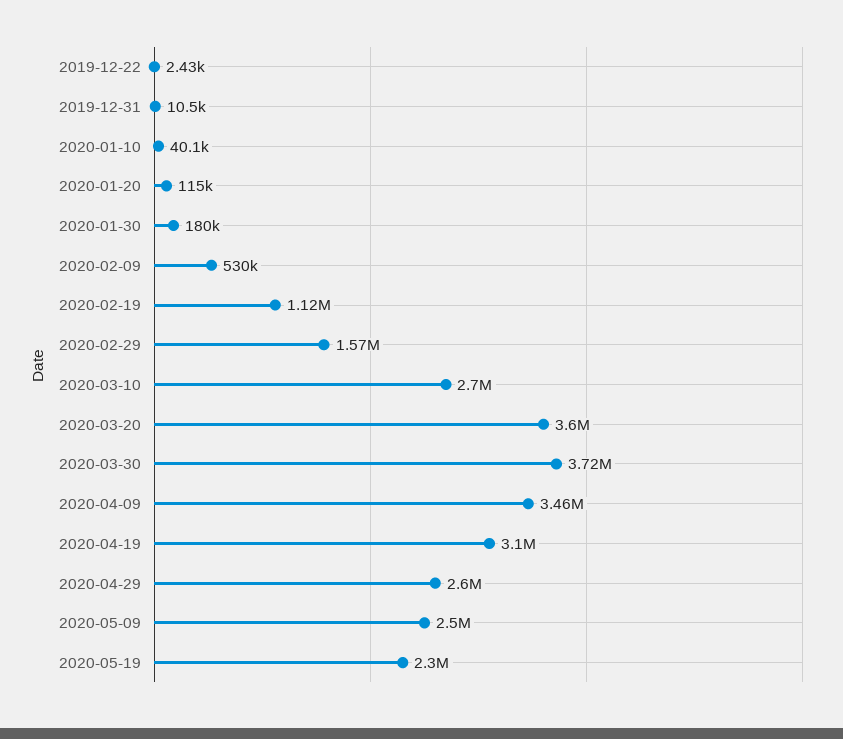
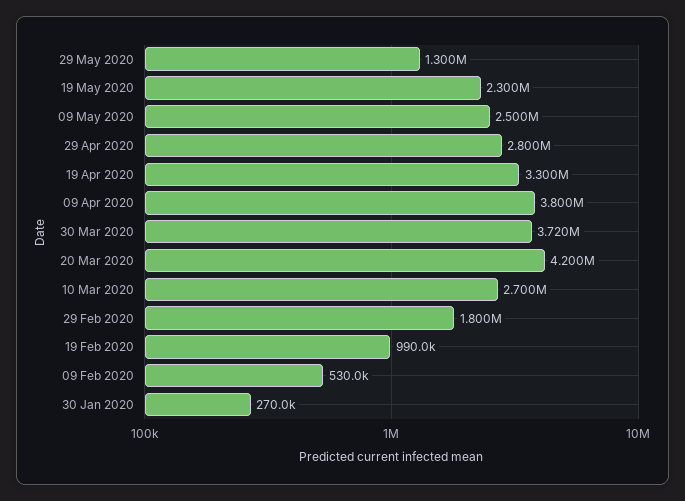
2019-12-22: 2430 -> none
2019-12-31: 10500 -> none
2020-01-10: 40100 -> none
2020-01-20: 115000 -> none
2020-01-30: 180000 -> 270000
2020-02-19: 1120000 -> 990000
2020-02-29: 1570000 -> 1800000
2020-03-20: 3600000 -> 4200000
2020-04-09: 3460000 -> 3800000
2020-04-19: 3100000 -> 3300000
2020-04-29: 2600000 -> 2800000
29 May 2020: none -> 1300000

